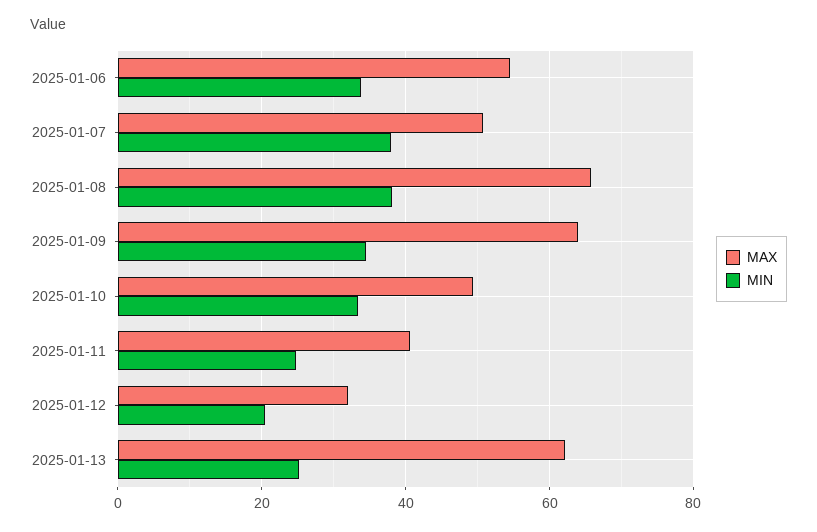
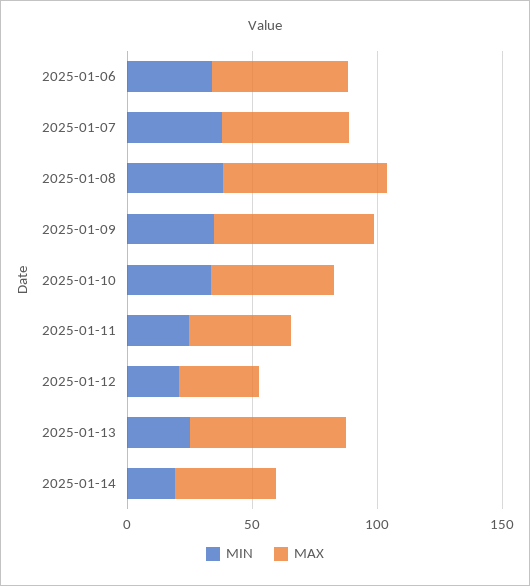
MIN, 2025-01-14: none -> 20
MAX, 2025-01-14: none -> 40

